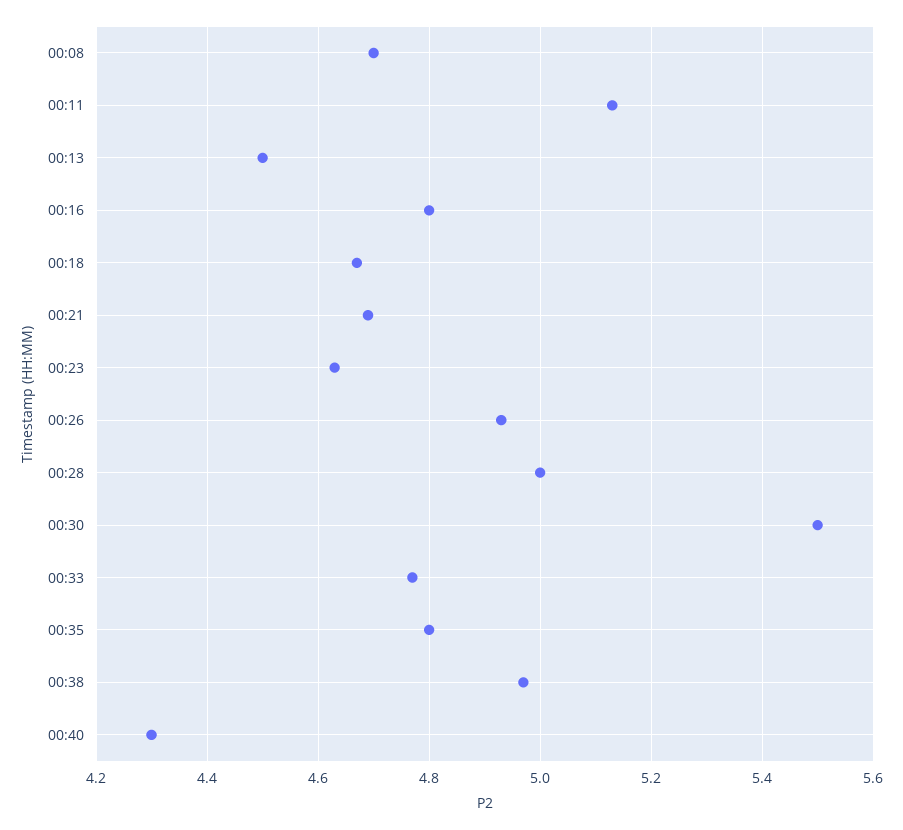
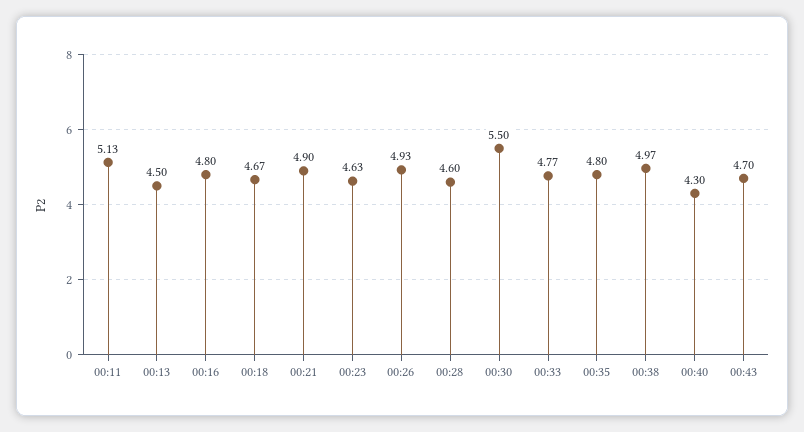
00:08: 4.7 -> none
00:21: 4.7 -> 4.9
00:28: 5 -> 4.6
00:43: none -> 4.7

